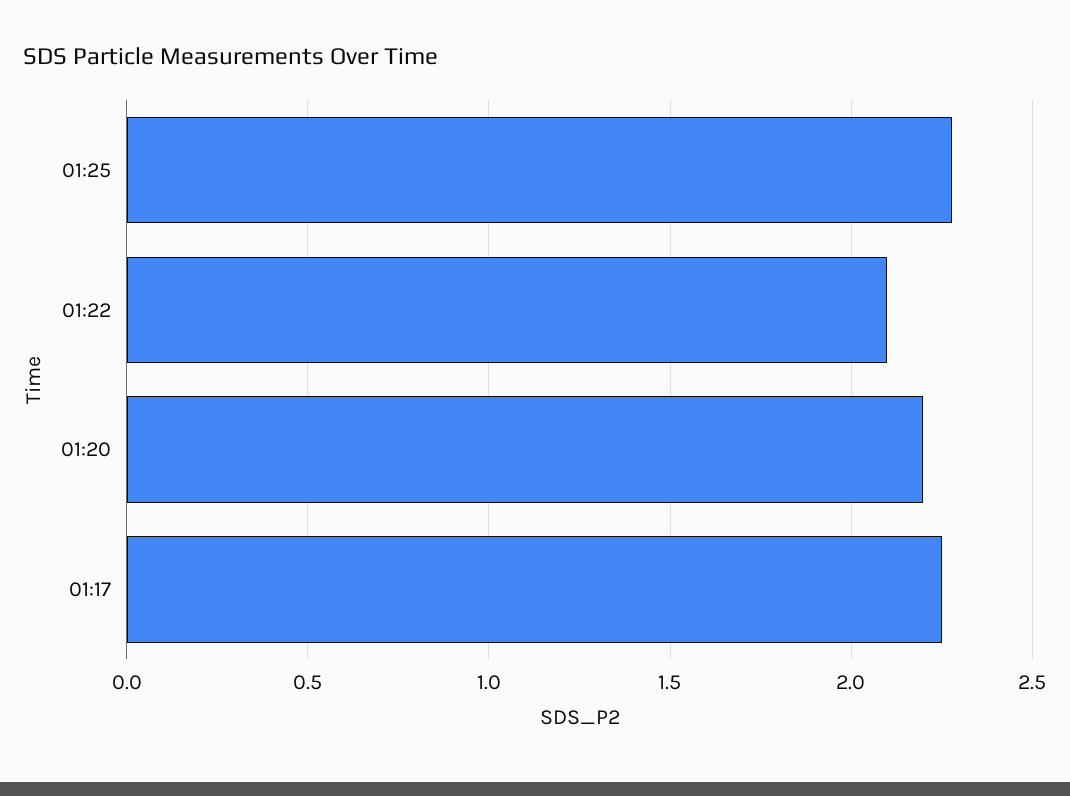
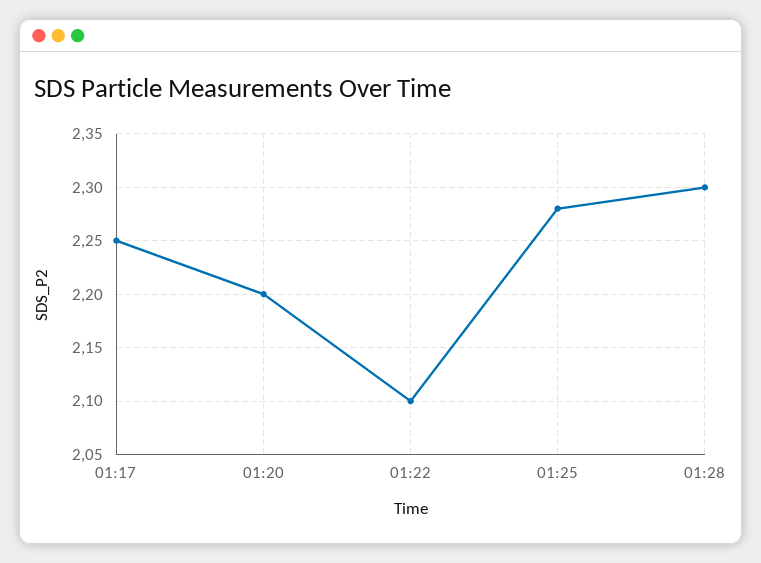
01:28: none -> 2.3

